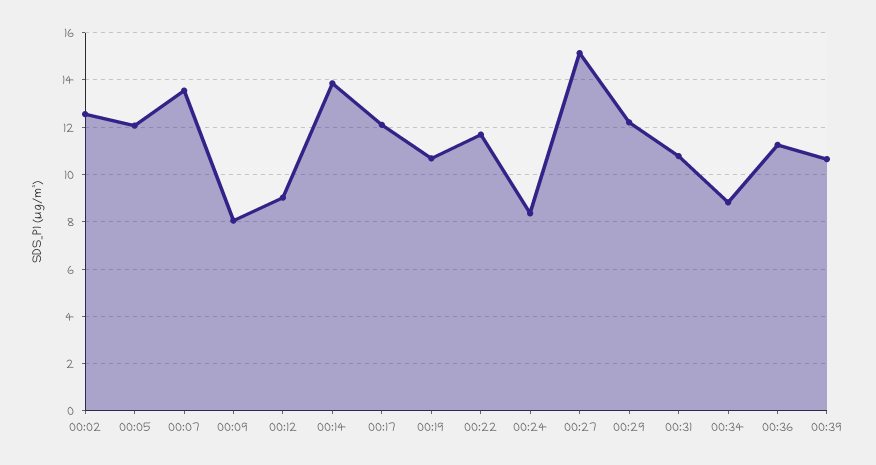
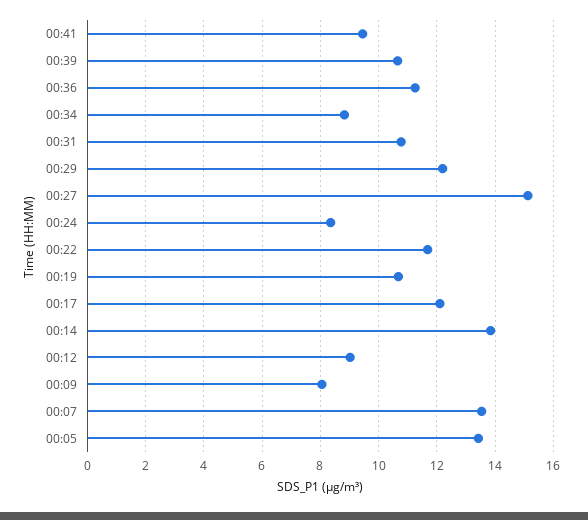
00:02: 12.5 -> none
00:05: 12 -> 13.5
00:41: none -> 9.5

